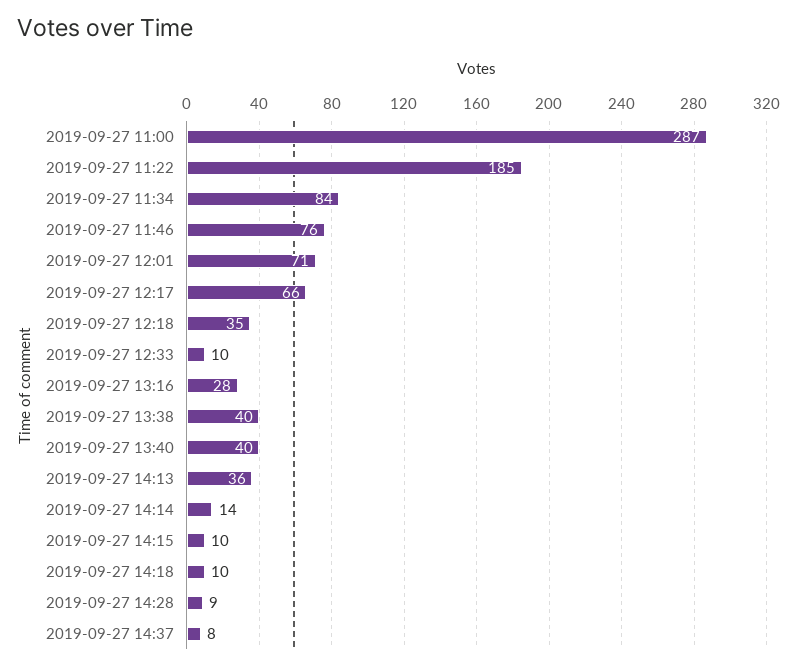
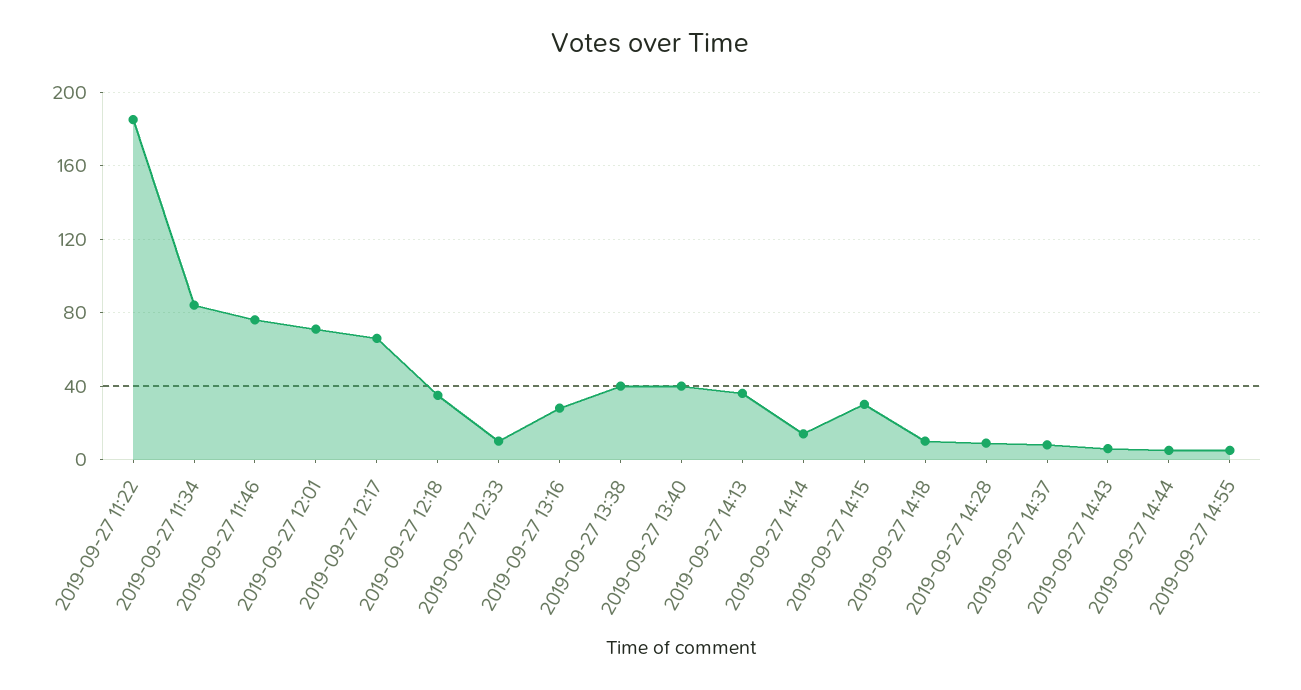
2019-09-27 11:00: 287 -> none
2019-09-27 14:15: 10 -> 30
2019-09-27 14:43: none -> 5
2019-09-27 14:44: none -> 5
2019-09-27 14:55: none -> 5

